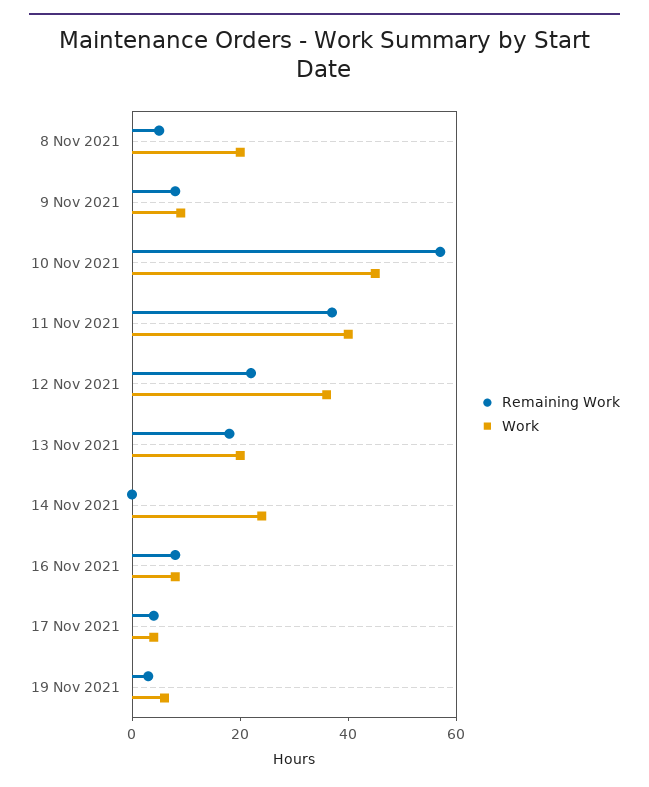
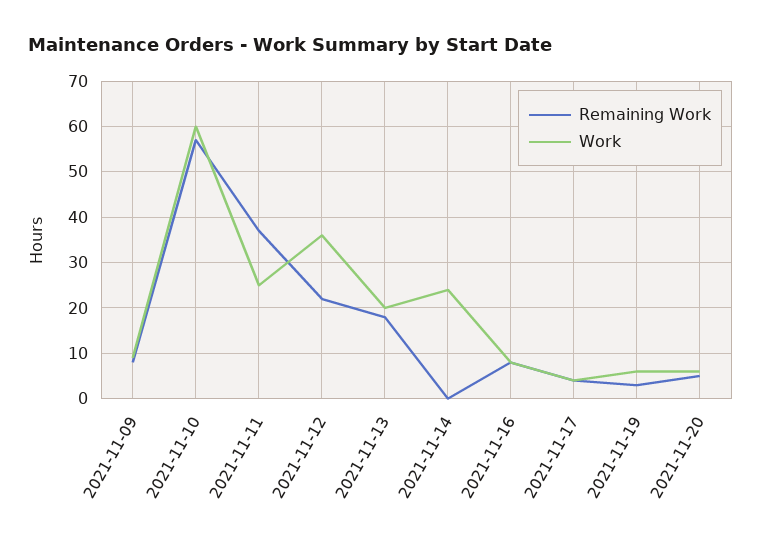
Remaining Work, 8 Nov 2021: 5 -> none
Work, 8 Nov 2021: 20 -> none
Work, 10 Nov 2021: 45 -> 60
Work, 11 Nov 2021: 40 -> 25
Remaining Work, 2021-11-20: none -> 5
Work, 2021-11-20: none -> 5

